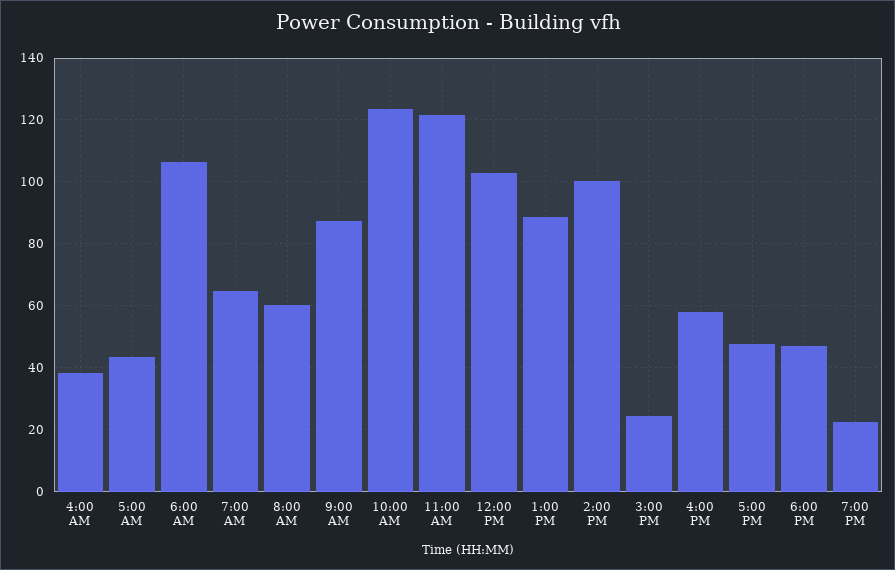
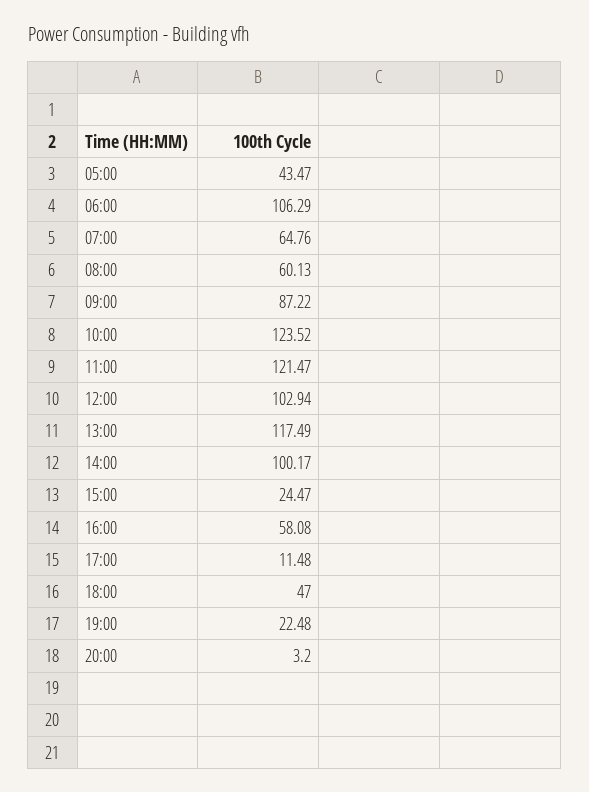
4:00 AM: 38 -> none
1:00 PM: 88 -> 117.49
5:00 PM: 48 -> 11.48
20:00: none -> 3.2

